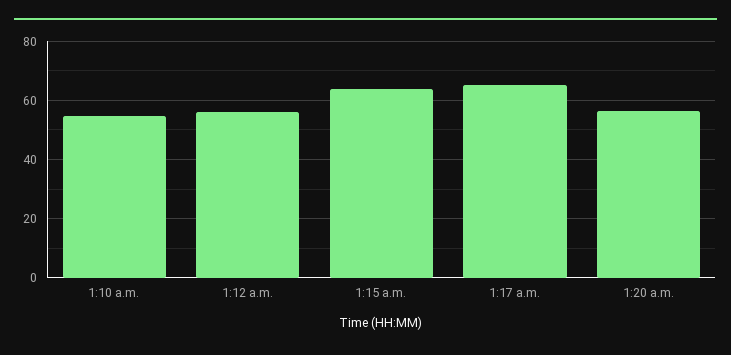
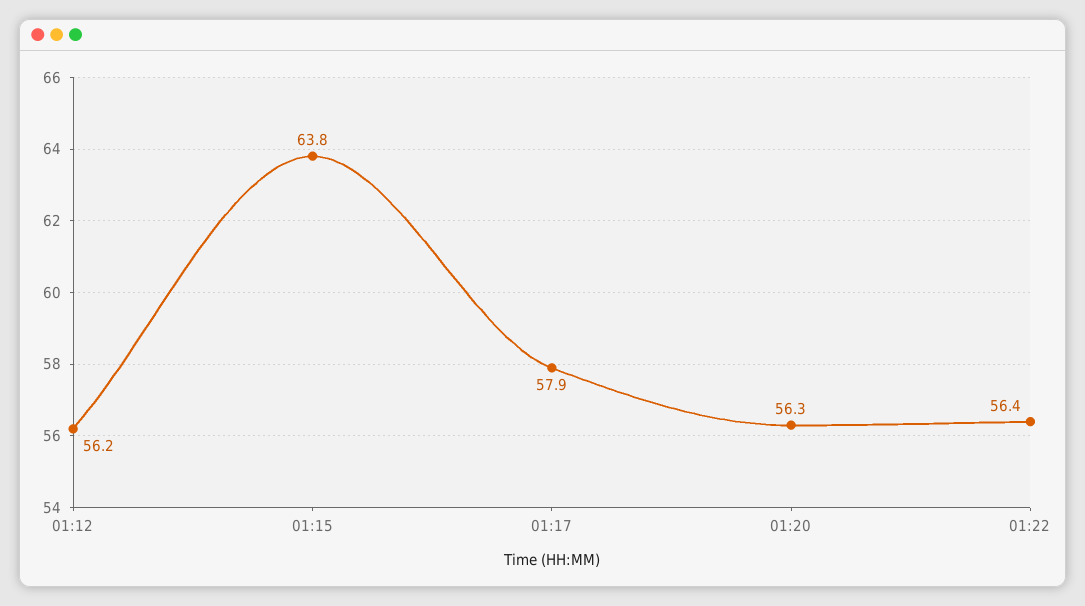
1:10 a.m.: 55 -> none
1:17 a.m.: 65 -> 57.9
01:22: none -> 56.4

